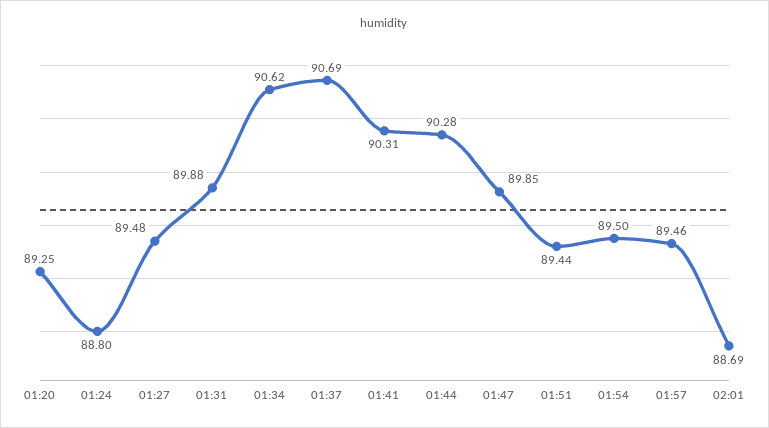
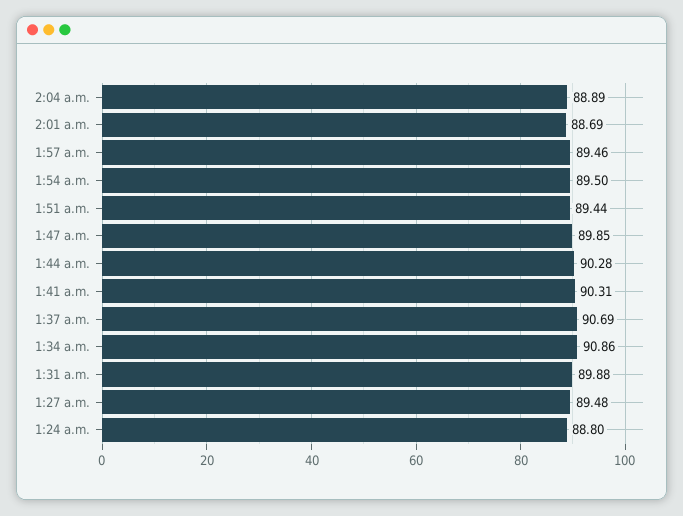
01:20: 89.25 -> none
01:34: 90.62 -> 90.86
2:04 a.m.: none -> 88.89

